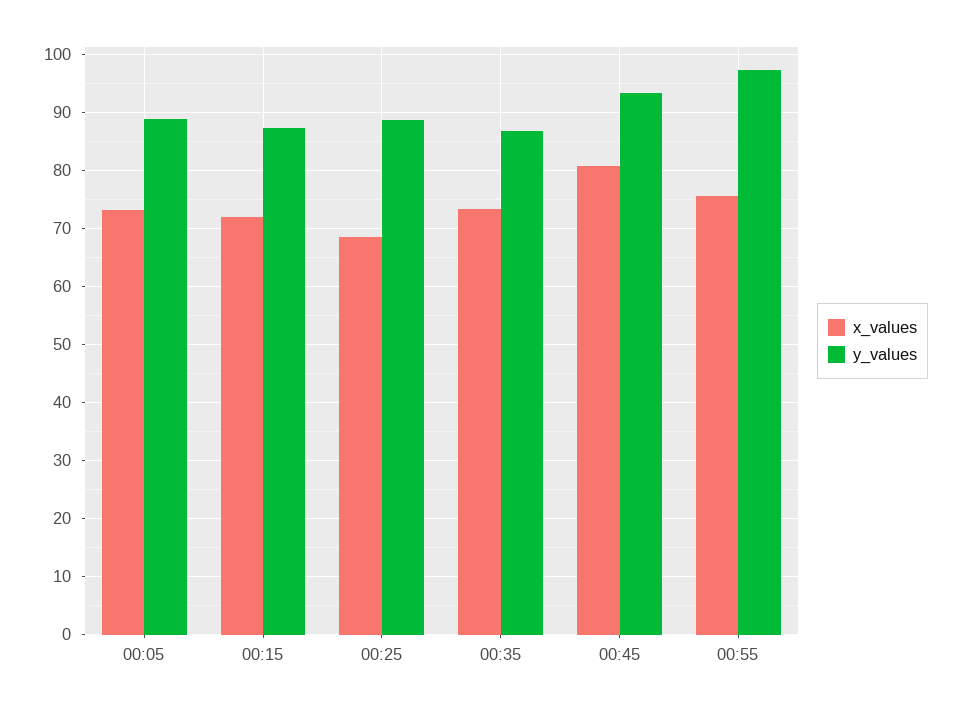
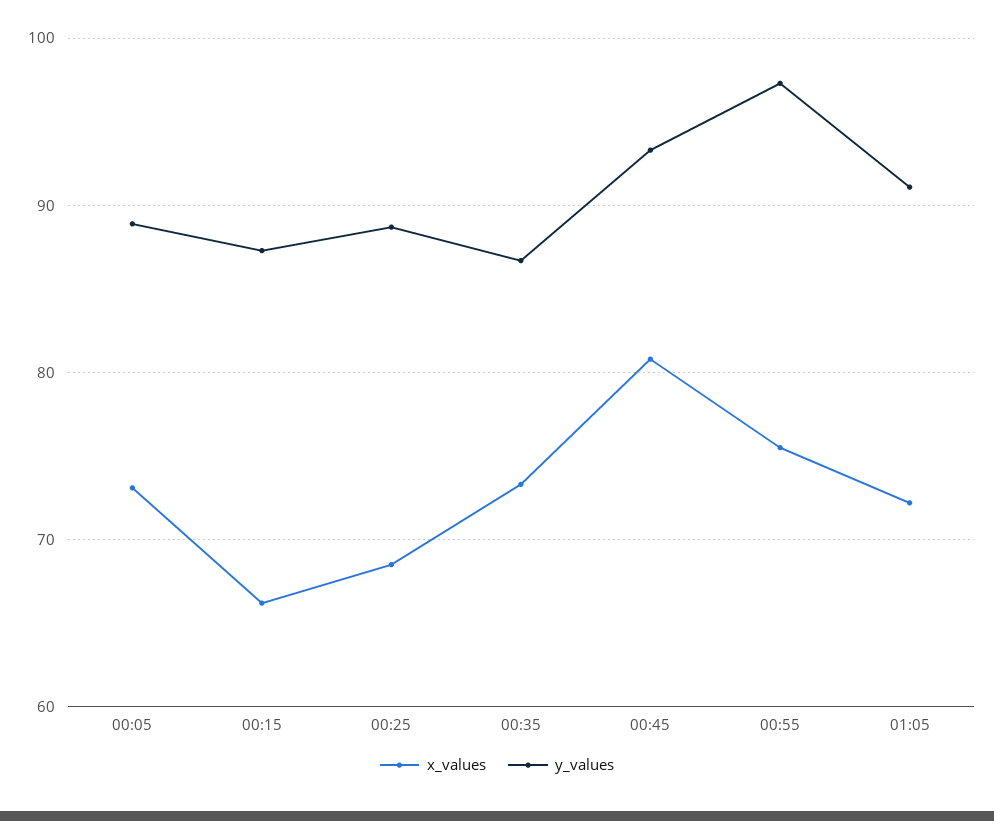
x_values, 00:15: 72 -> 66
x_values, 01:05: none -> 72
y_values, 01:05: none -> 91

